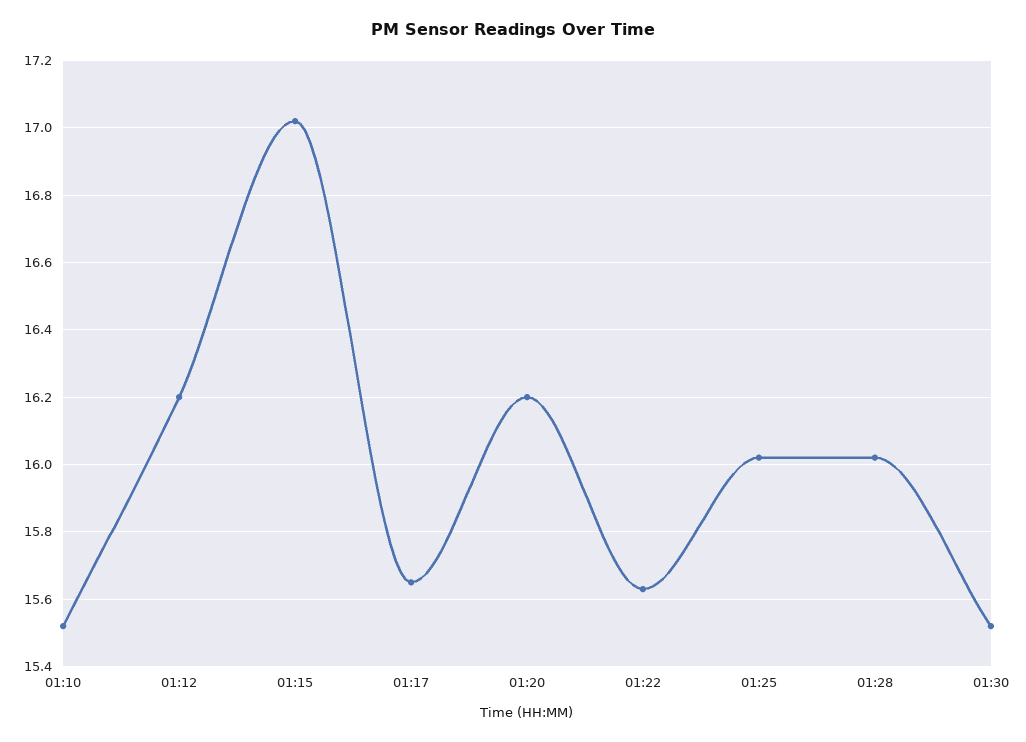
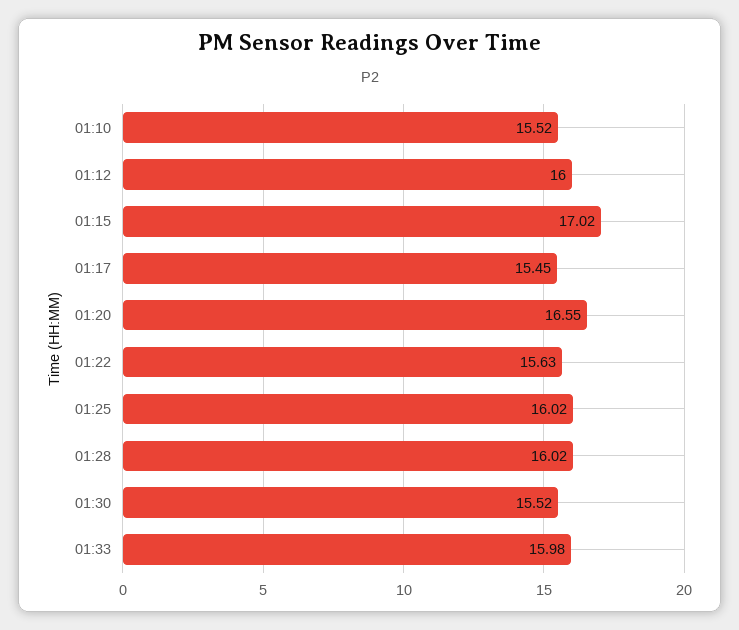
01:12: 16.2 -> 16
01:17: 15.65 -> 15.45
01:20: 16.2 -> 16.55
01:33: none -> 15.98

